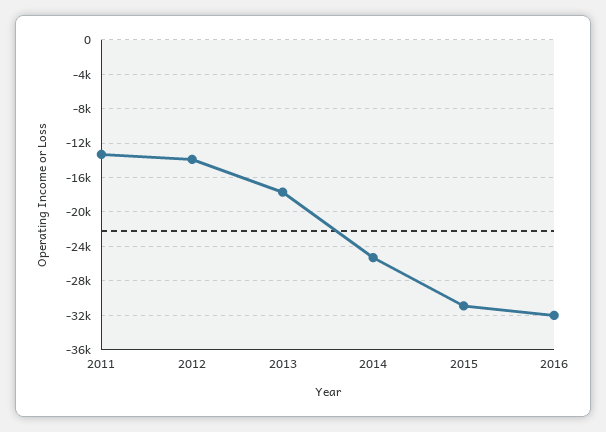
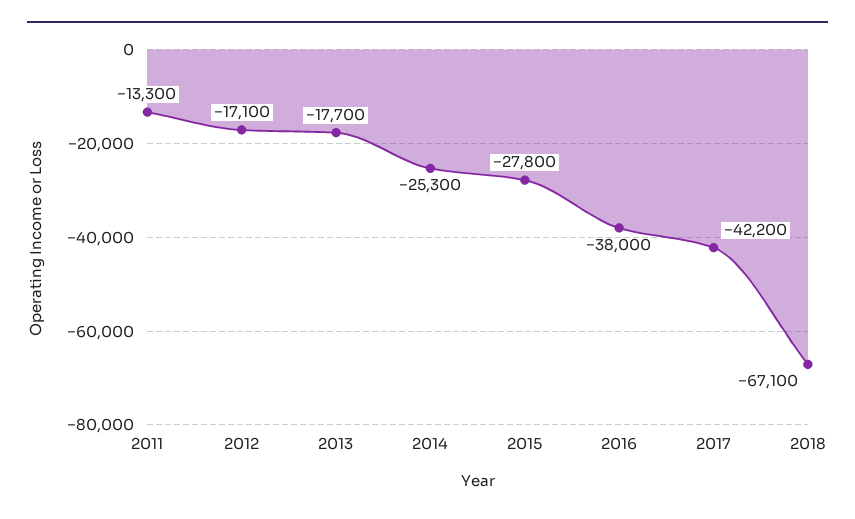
2012: -14000 -> -17100
2015: -31000 -> -27800
2016: -32000 -> -38000
2017: none -> -42200
2018: none -> -67100

